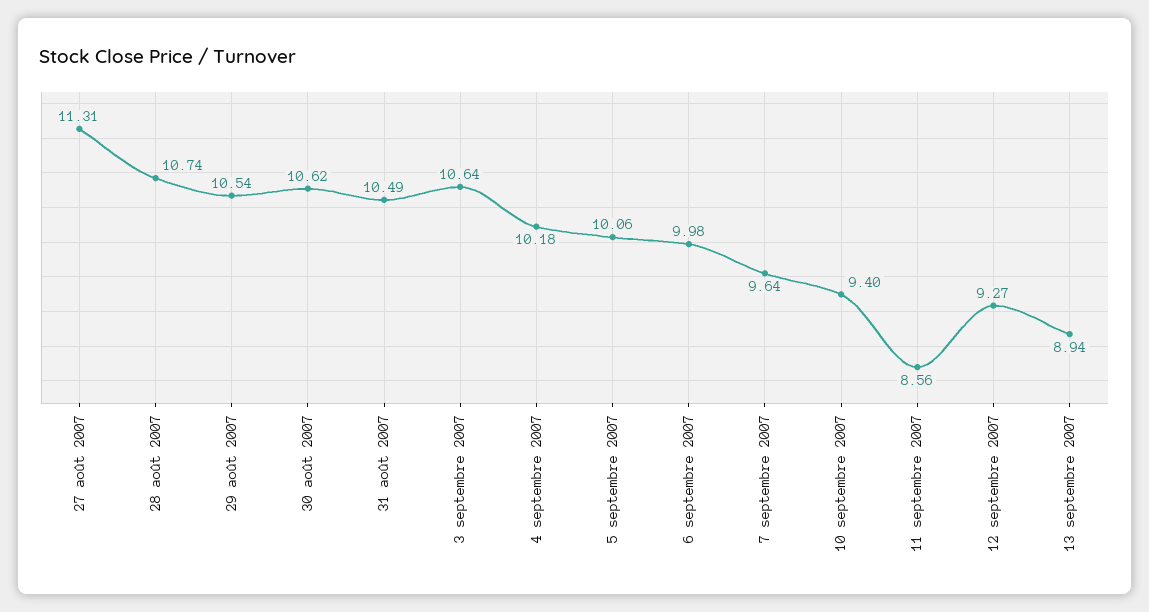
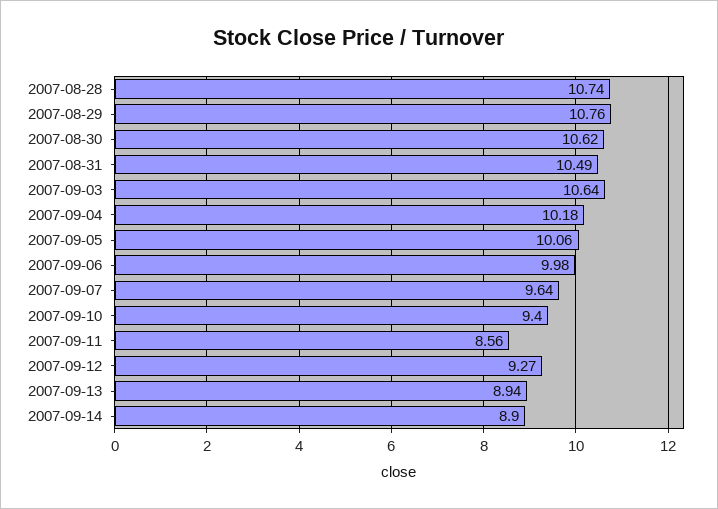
27 août 2007: 11.31 -> none
29 août 2007: 10.54 -> 10.76
2007-09-14: none -> 8.9

